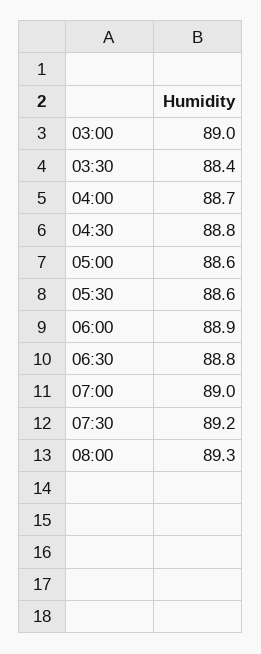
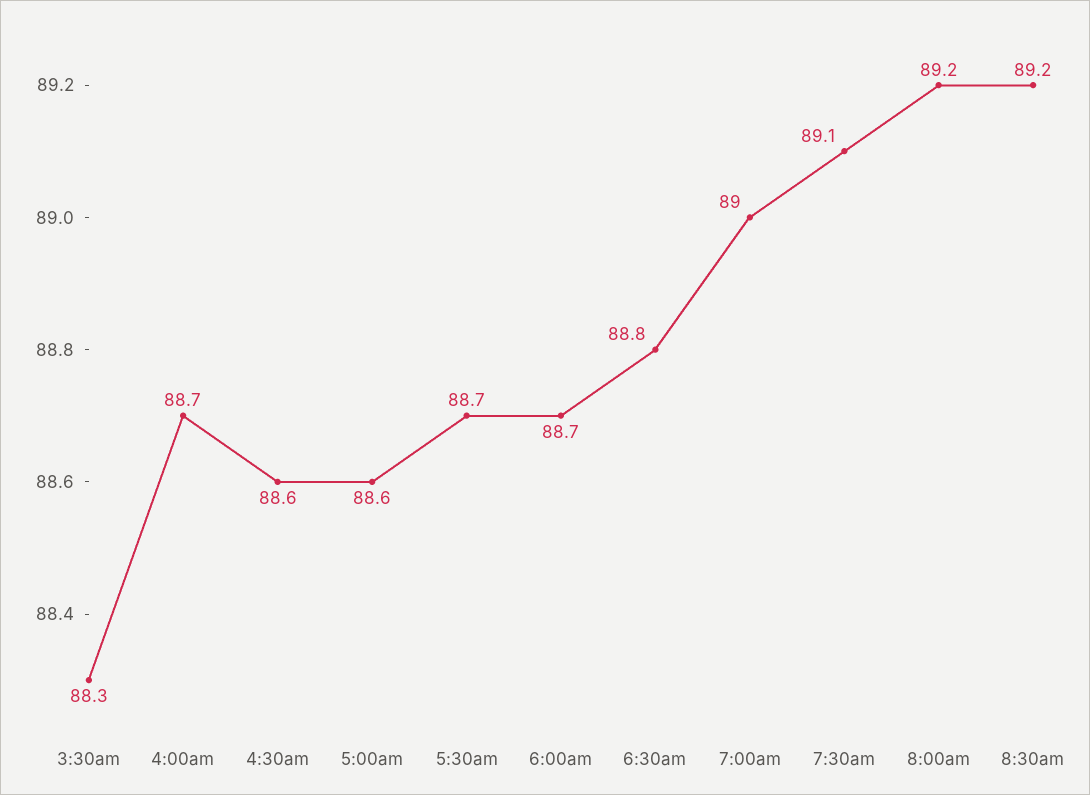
03:00: 89 -> none
03:30: 88.4 -> 88.3
04:30: 88.8 -> 88.6
05:30: 88.6 -> 88.7
06:00: 88.9 -> 88.7
07:30: 89.2 -> 89.1
08:00: 89.3 -> 89.2
8:30am: none -> 89.2

